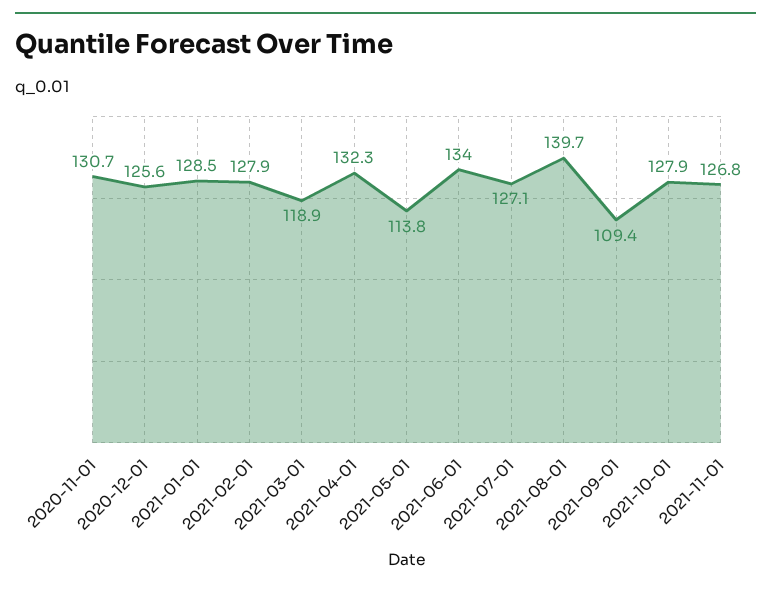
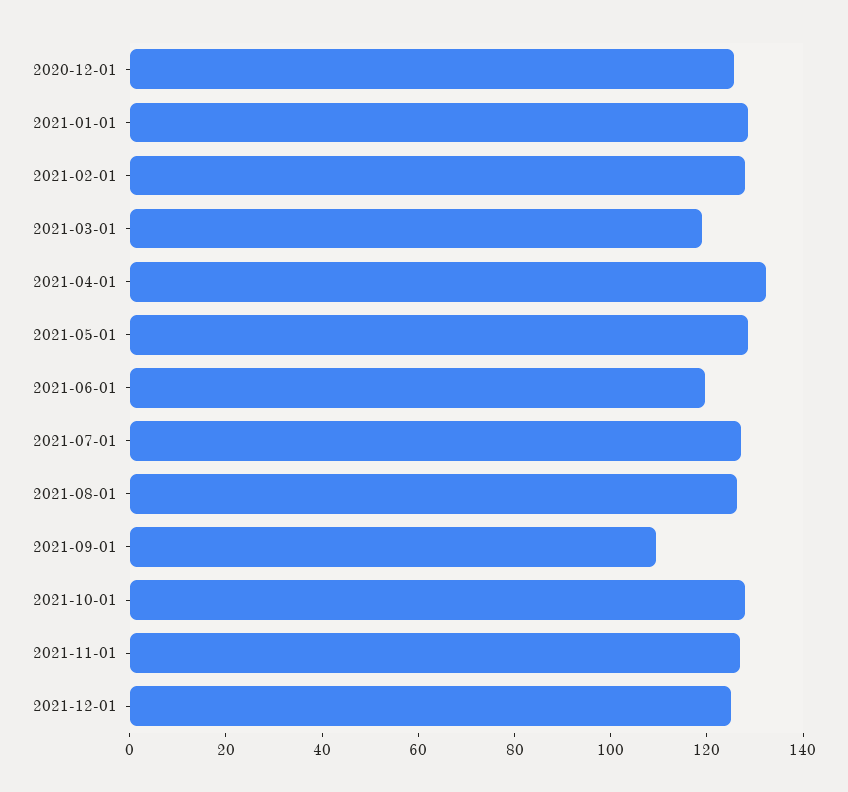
2020-11-01: 130.7 -> none
2021-05-01: 113.8 -> 130
2021-06-01: 134 -> 120
2021-08-01: 139.7 -> 125
2021-12-01: none -> 125

